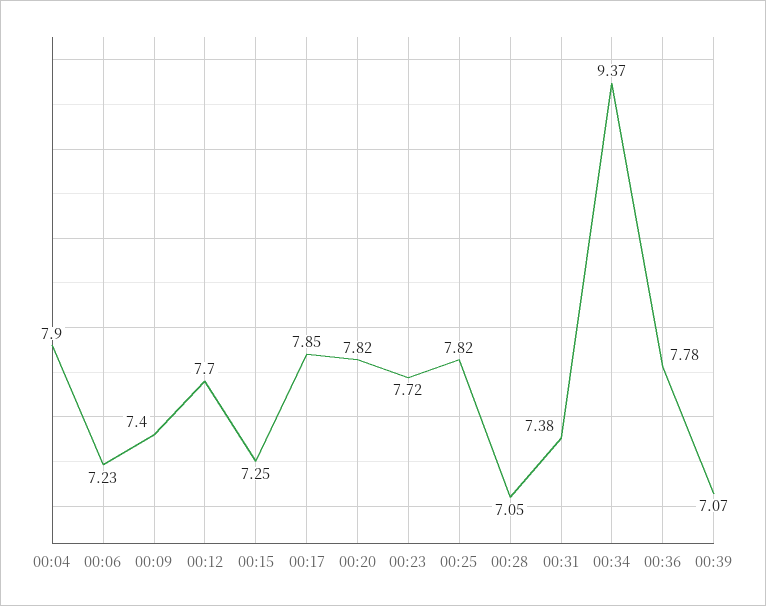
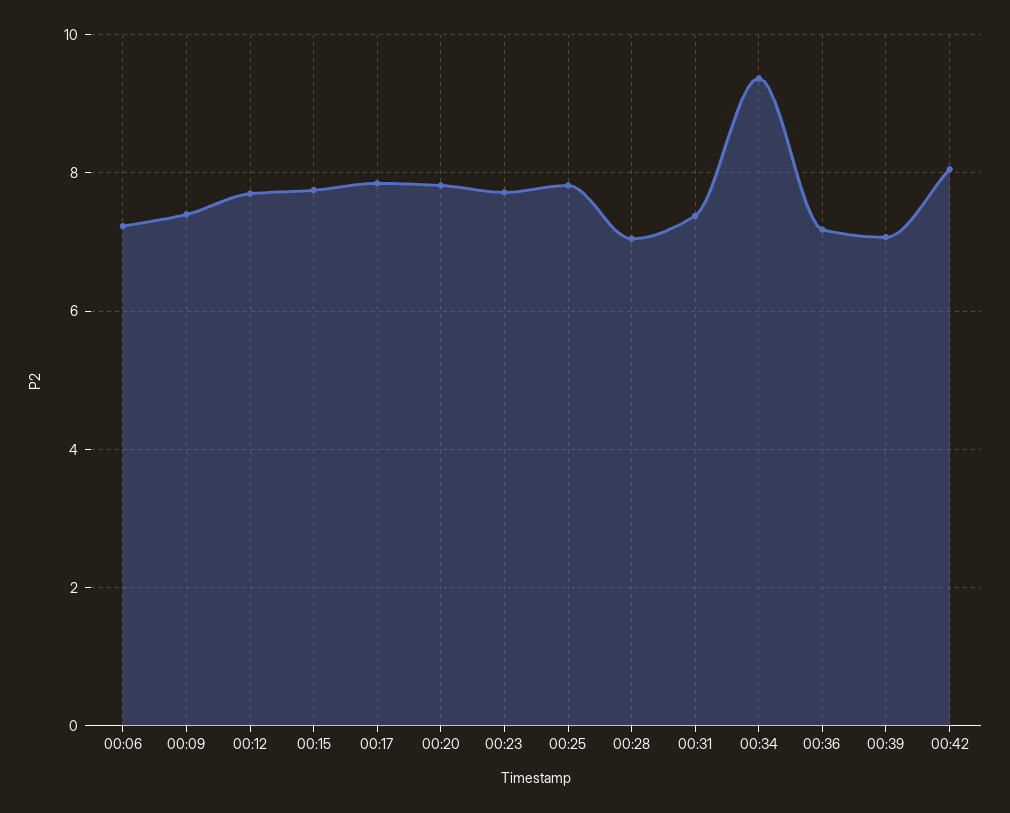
00:04: 7.9 -> none
00:15: 7.25 -> 7.8
00:36: 7.78 -> 7.2
00:42: none -> 8

